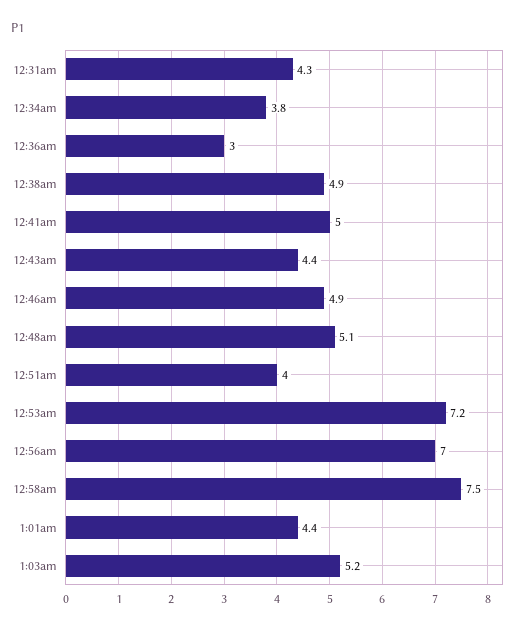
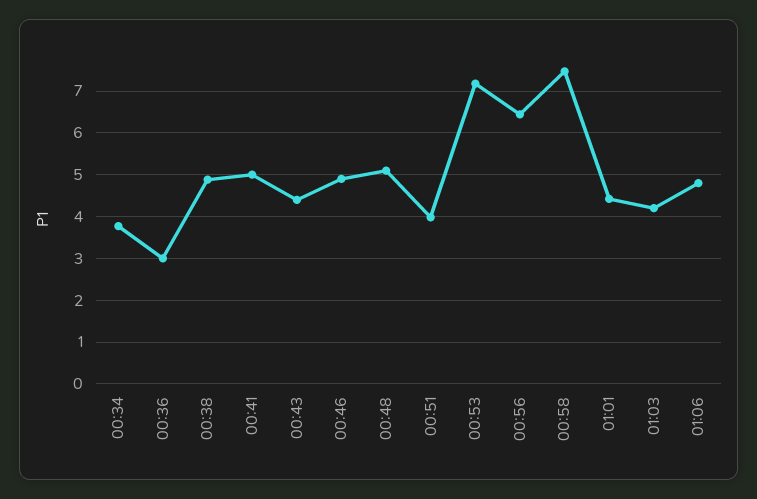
12:31am: 4.3 -> none
12:56am: 7 -> 6.4
1:03am: 5.2 -> 4.2
01:06: none -> 4.8

